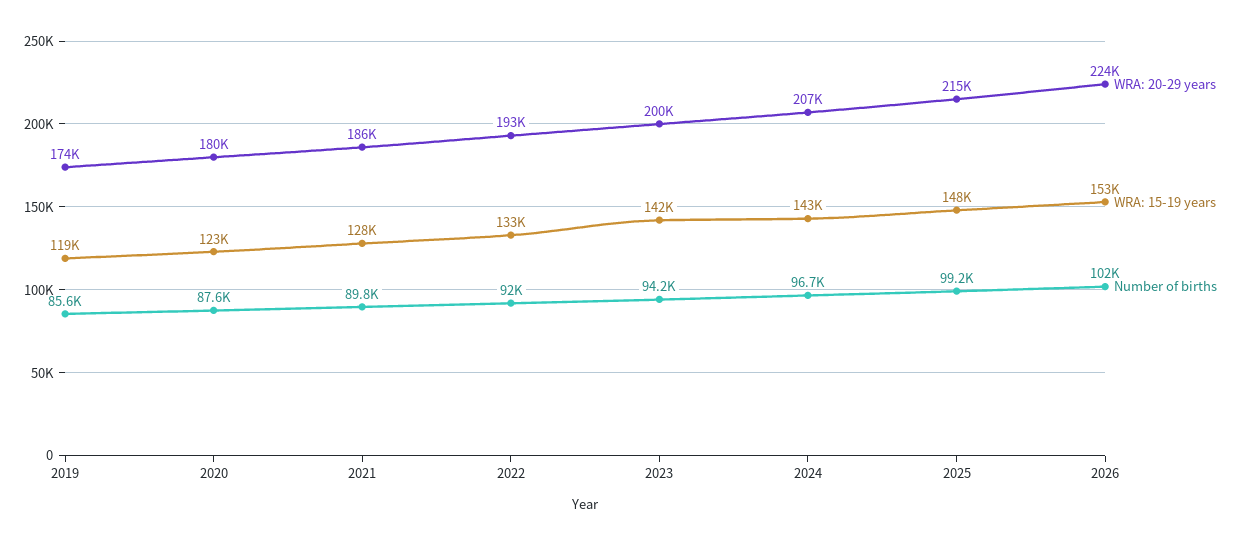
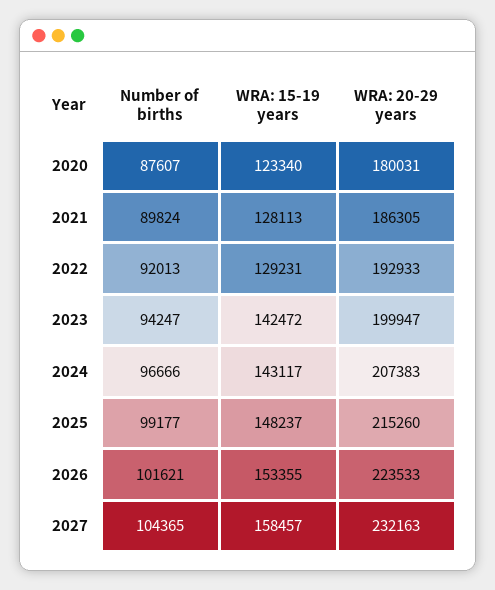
WRA: 20-29 years, 2019: 174000 -> none
WRA: 15-19 years, 2019: 119000 -> none
Number of births, 2019: 85600 -> none
WRA: 15-19 years, 2022: 133000 -> 129231
Number of births, 2027: none -> 104365
WRA: 15-19 years, 2027: none -> 158457
WRA: 20-29 years, 2027: none -> 232163

